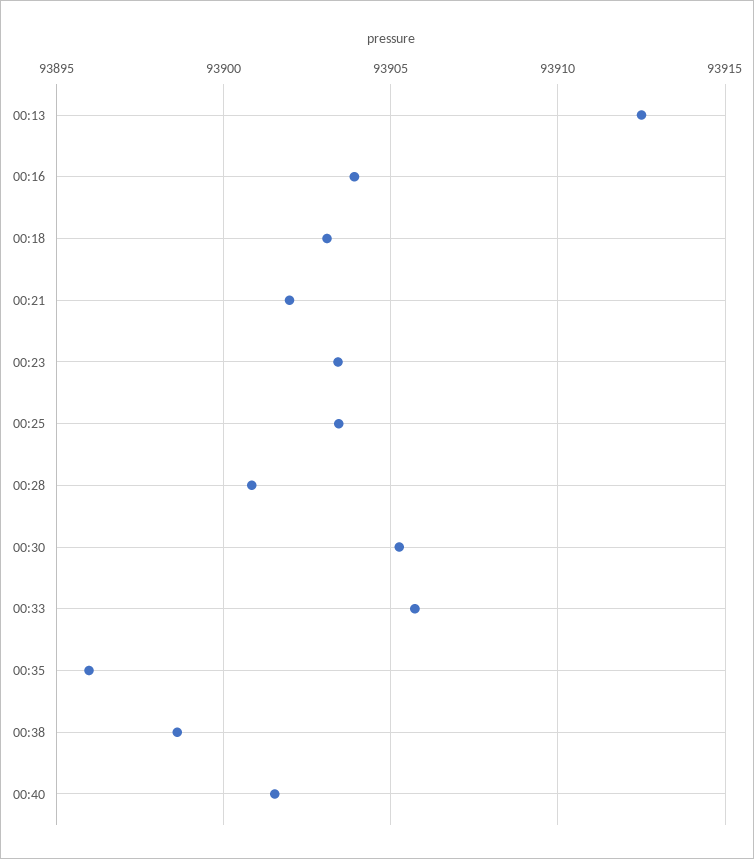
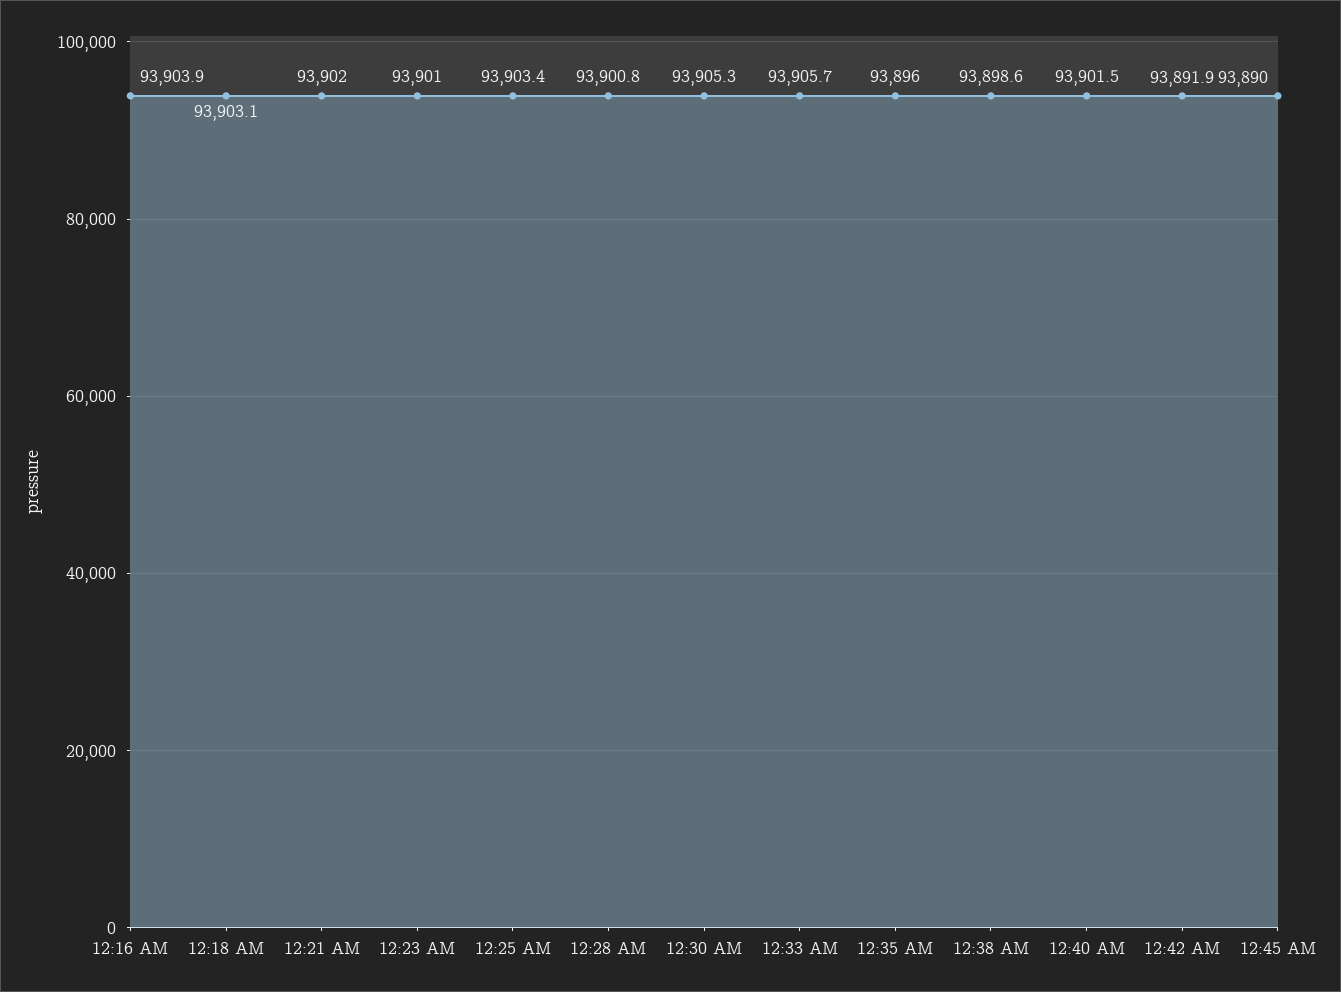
00:13: 93912.5 -> none
00:23: 93903.5 -> 93901
12:42 AM: none -> 93891.9
12:45 AM: none -> 93890

